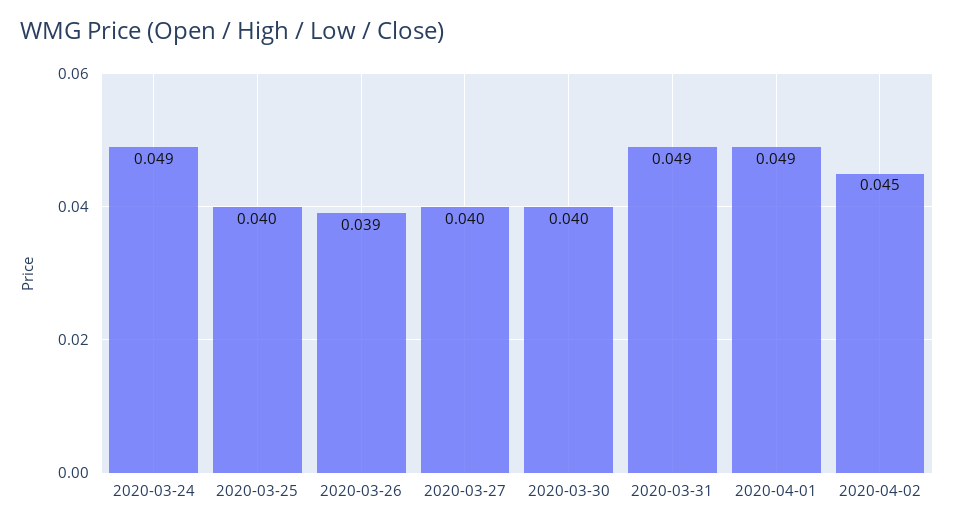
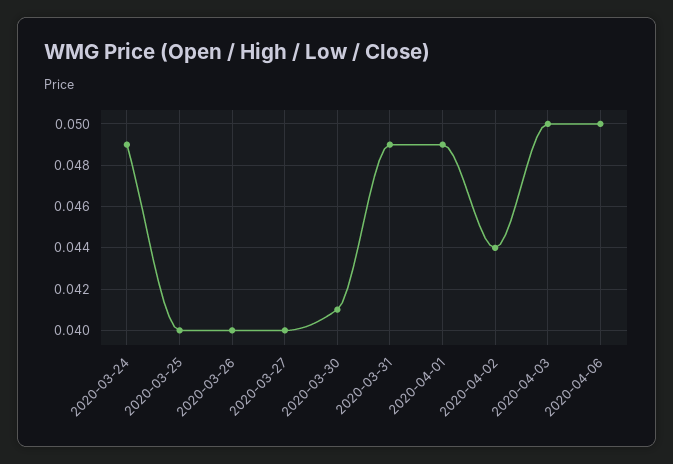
2020-03-26: 0.039 -> 0.04
2020-03-30: 0.04 -> 0.041
2020-04-02: 0.045 -> 0.044
2020-04-03: none -> 0.05
2020-04-06: none -> 0.05

